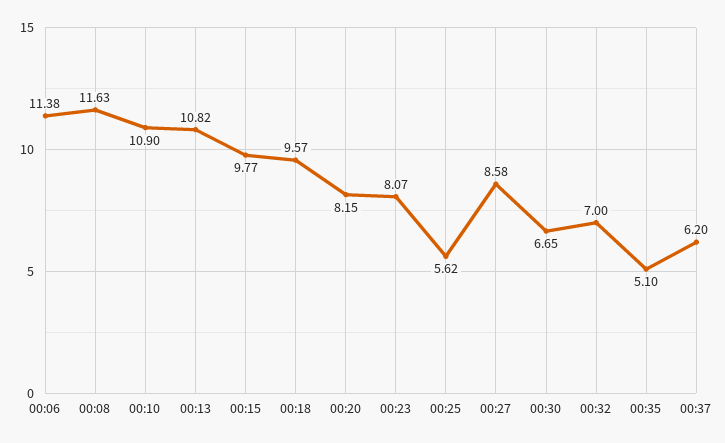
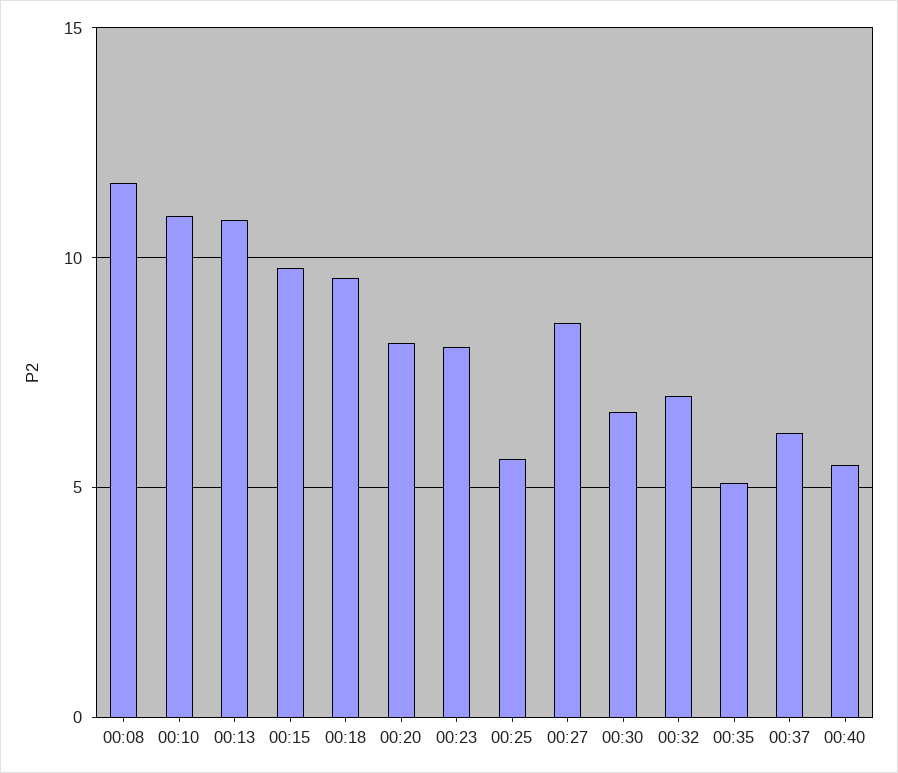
00:06: 11.38 -> none
00:40: none -> 5.5

